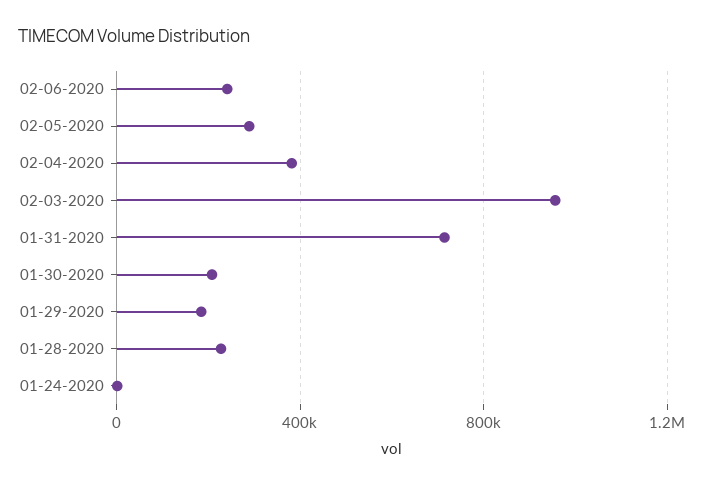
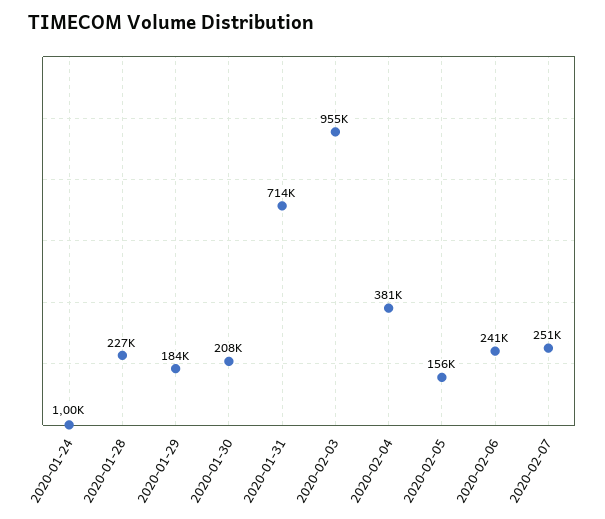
02-05-2020: 300000 -> 156000
2020-02-07: none -> 251000

